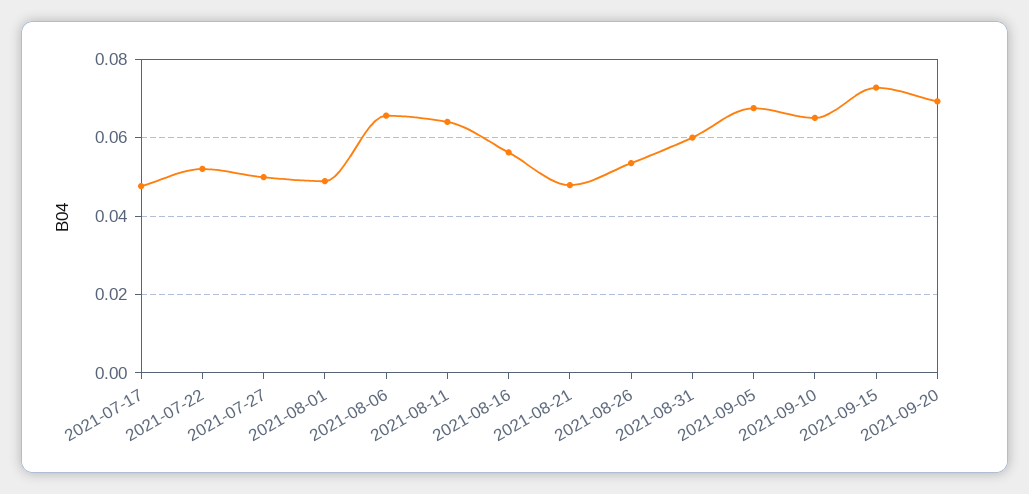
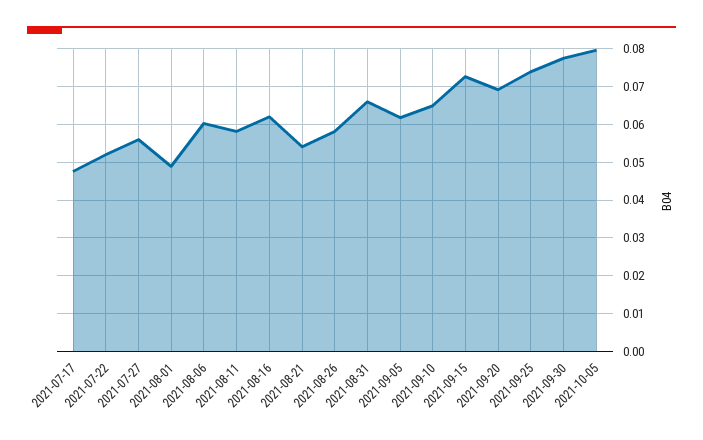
2021-07-27: 0.05 -> 0.056
2021-08-06: 0.066 -> 0.06
2021-08-11: 0.064 -> 0.058
2021-08-16: 0.056 -> 0.062
2021-08-21: 0.048 -> 0.054
2021-08-26: 0.054 -> 0.058
2021-08-31: 0.06 -> 0.066
2021-09-05: 0.068 -> 0.062
2021-09-25: none -> 0.074
2021-09-30: none -> 0.078
2021-10-05: none -> 0.08

